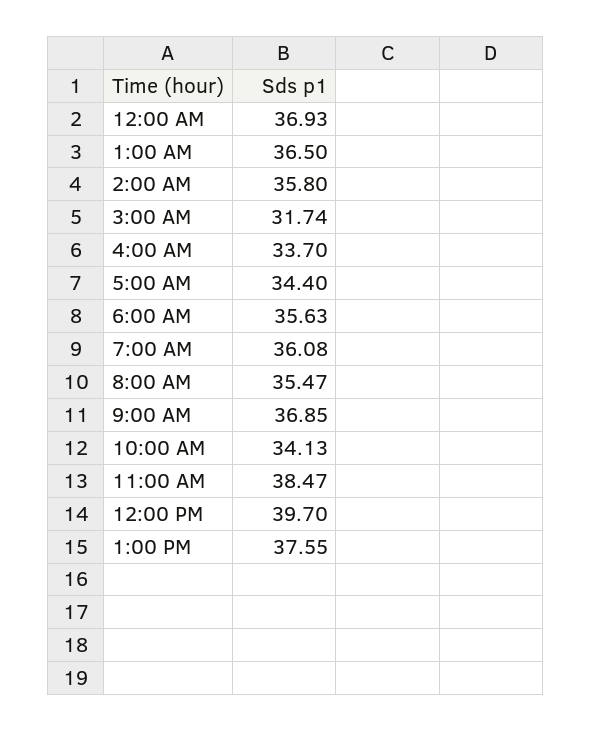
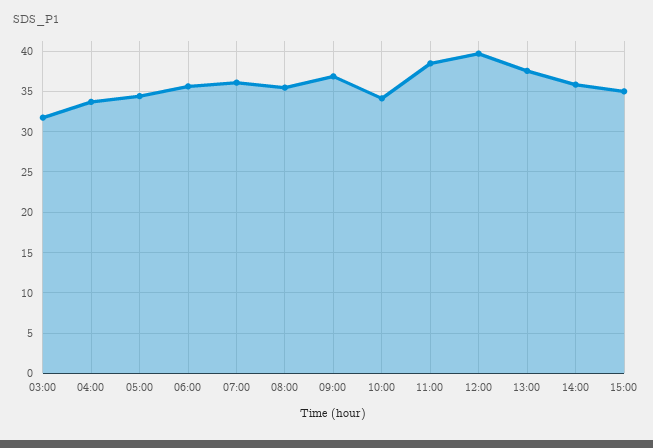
12:00 AM: 36.93 -> none
1:00 AM: 36.5 -> none
2:00 AM: 35.8 -> none
14:00: none -> 36
15:00: none -> 35

